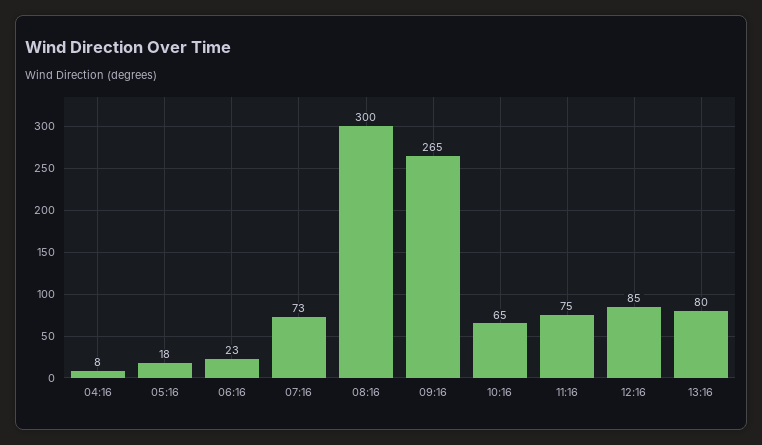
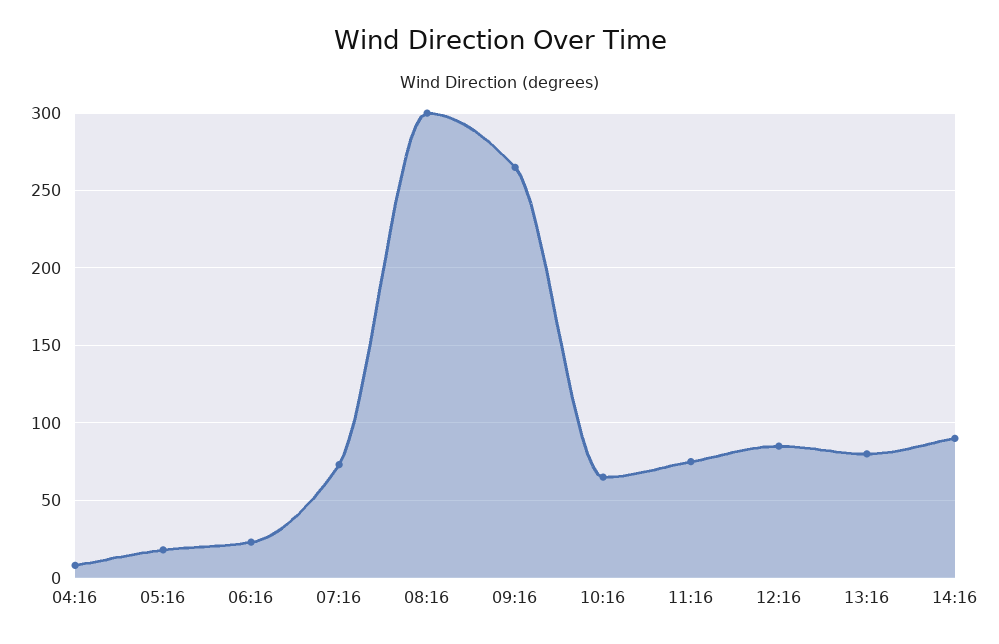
14:16: none -> 90

